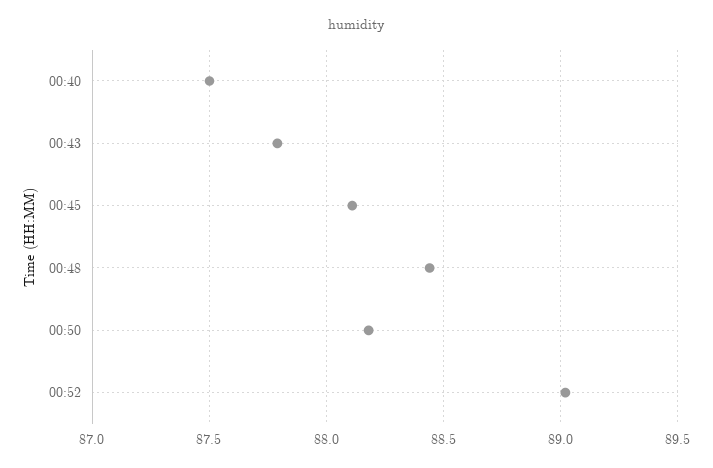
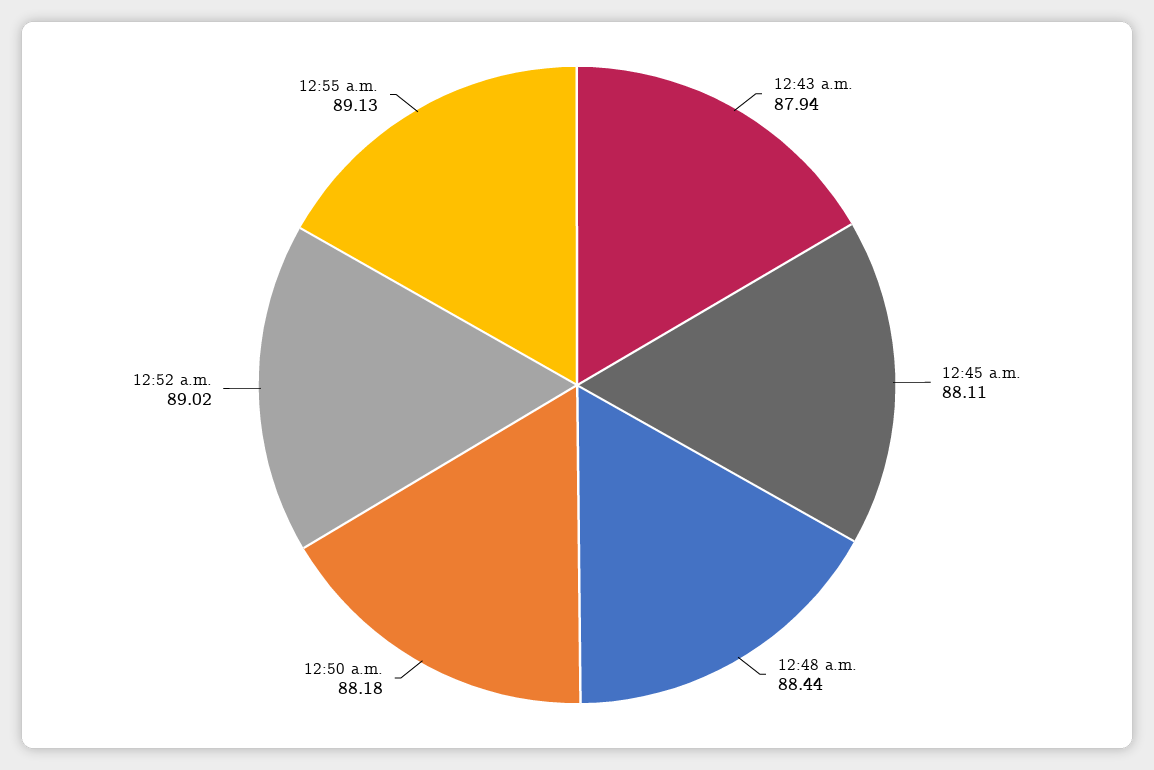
00:40: 87.5 -> none
00:43: 87.8 -> 87.94
12:55 a.m.: none -> 89.13

